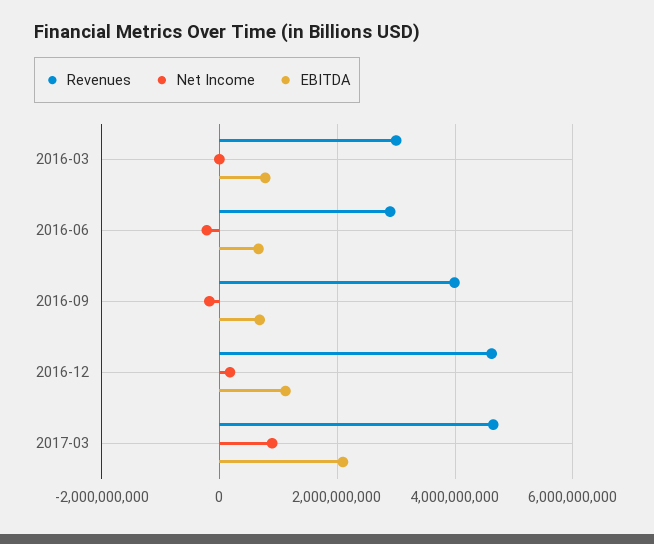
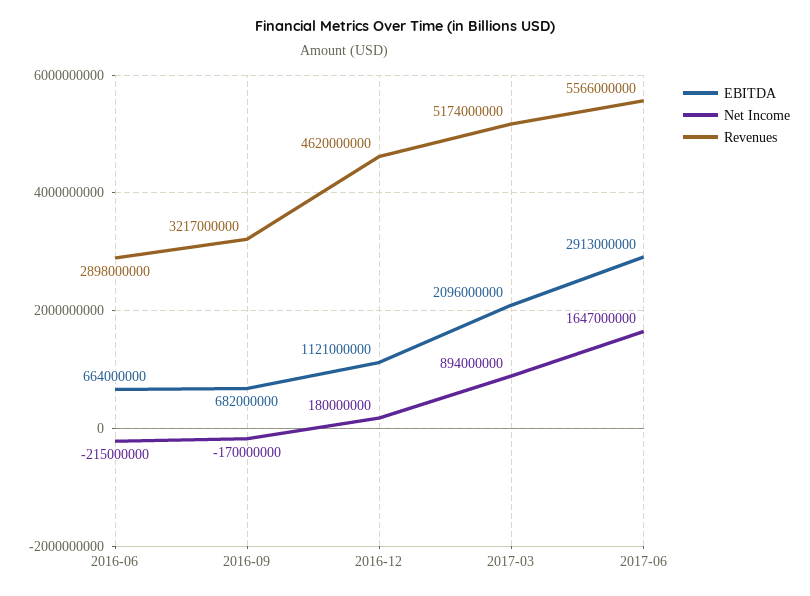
Revenues, 2016-03: 3000000000 -> none
Net Income, 2016-03: 0 -> none
EBITDA, 2016-03: 800000000 -> none
Revenues, 2016-09: 4000000000 -> 3217000000
Revenues, 2017-03: 4600000000 -> 5174000000
EBITDA, 2017-06: none -> 2913000000
Net Income, 2017-06: none -> 1647000000
Revenues, 2017-06: none -> 5566000000

